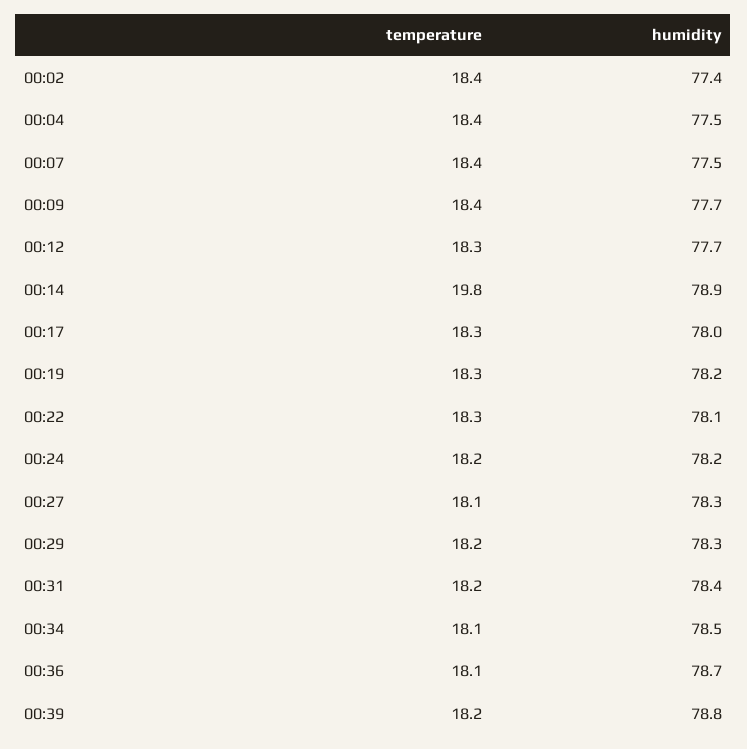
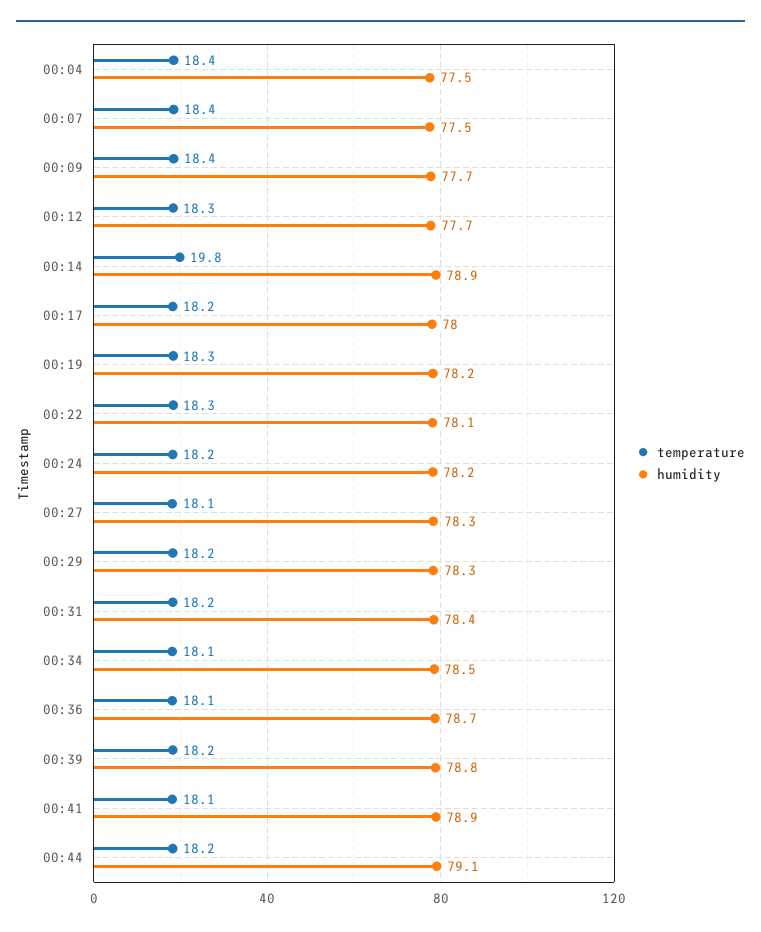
temperature, 00:02: 18.4 -> none
humidity, 00:02: 77.4 -> none
temperature, 00:17: 18.3 -> 18.2
temperature, 00:41: none -> 18.1
humidity, 00:41: none -> 78.9
temperature, 00:44: none -> 18.2
humidity, 00:44: none -> 79.1

